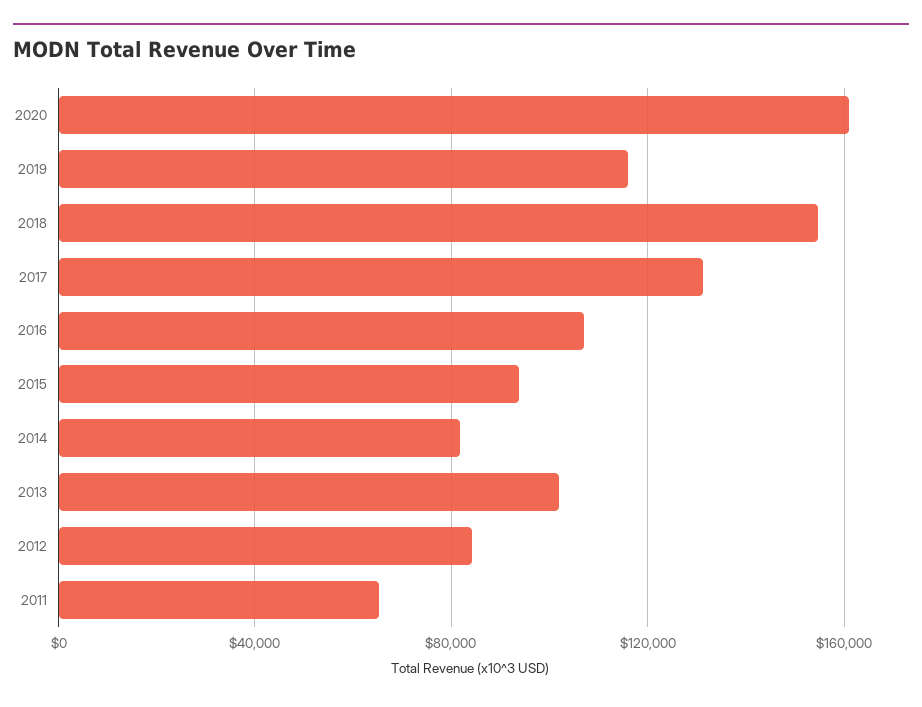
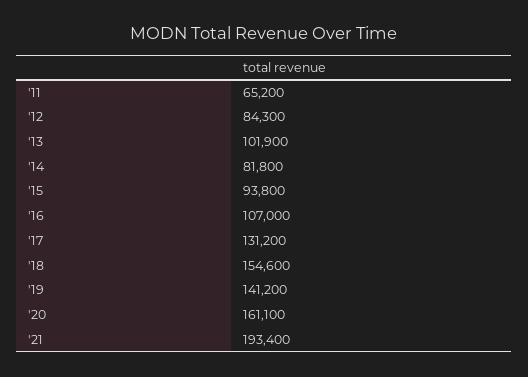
2019: 115000 -> 141200
'21: none -> 193400

